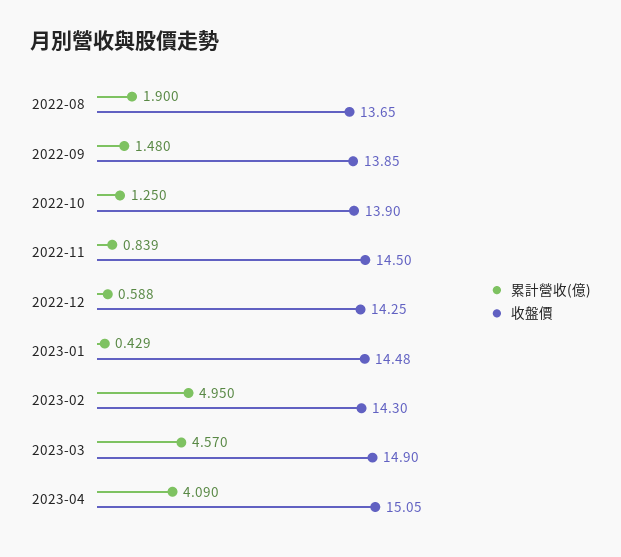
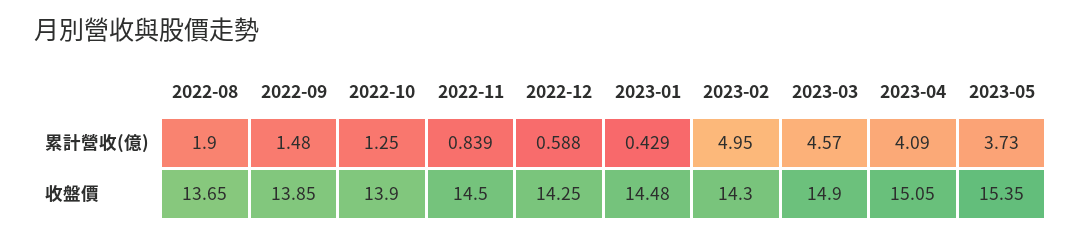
累計營收(億), 2023-05: none -> 3.73
收盤價, 2023-05: none -> 15.35

